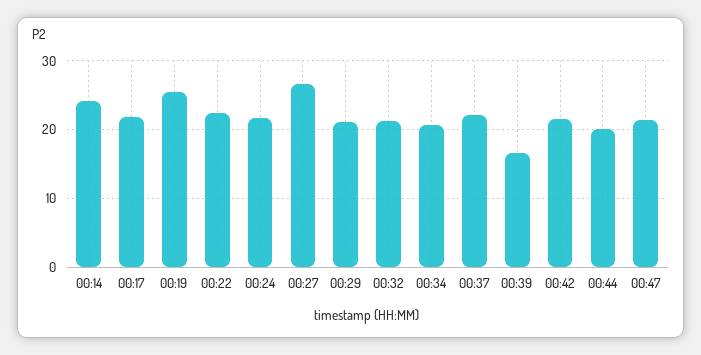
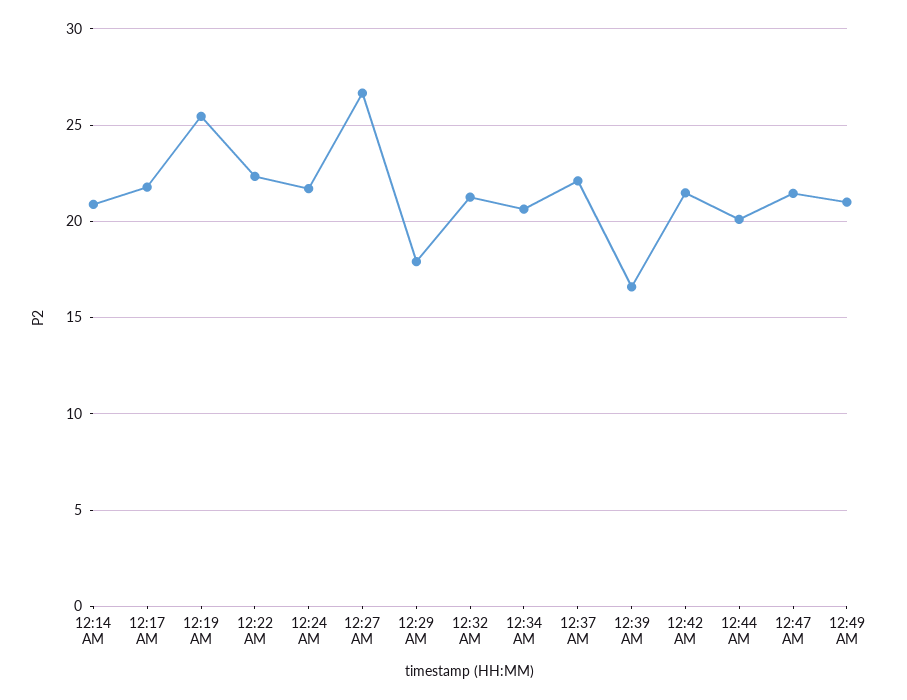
00:14: 24 -> 21
00:29: 21 -> 18
12:49 AM: none -> 21

